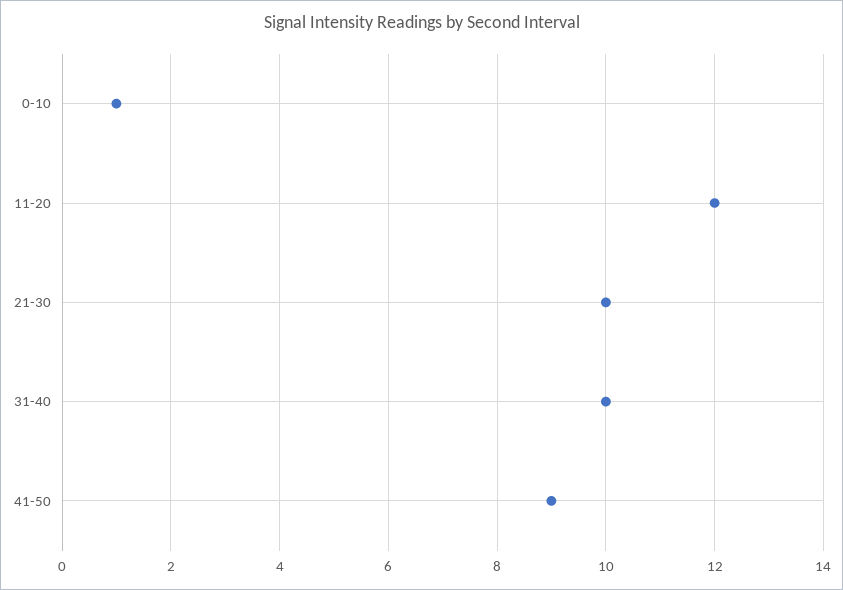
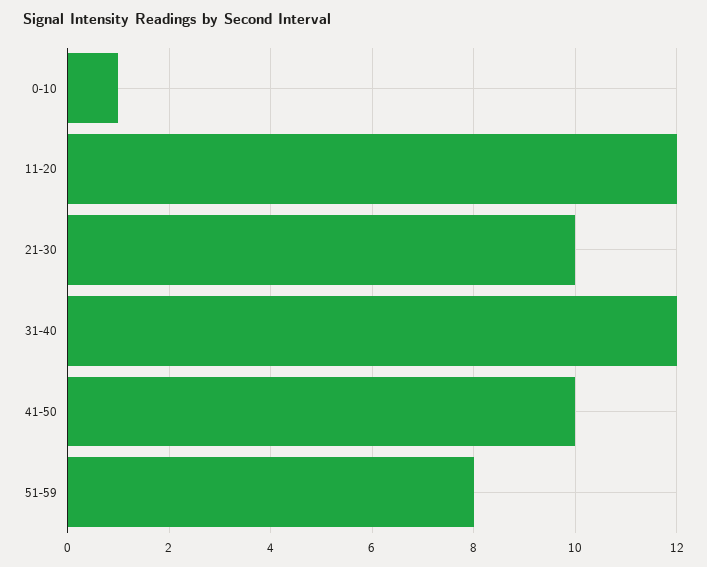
31-40: 10 -> 12
41-50: 9 -> 10
51-59: none -> 8

